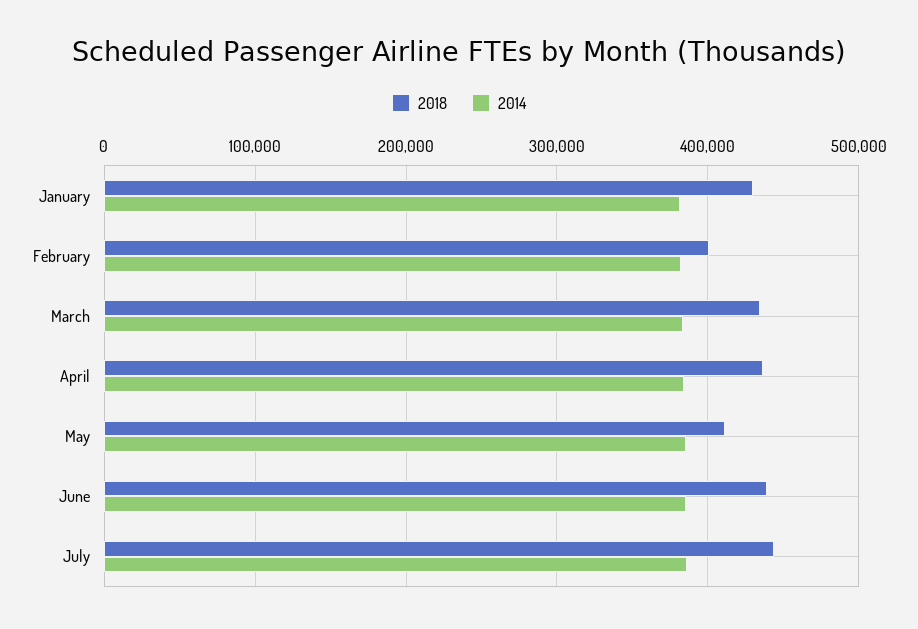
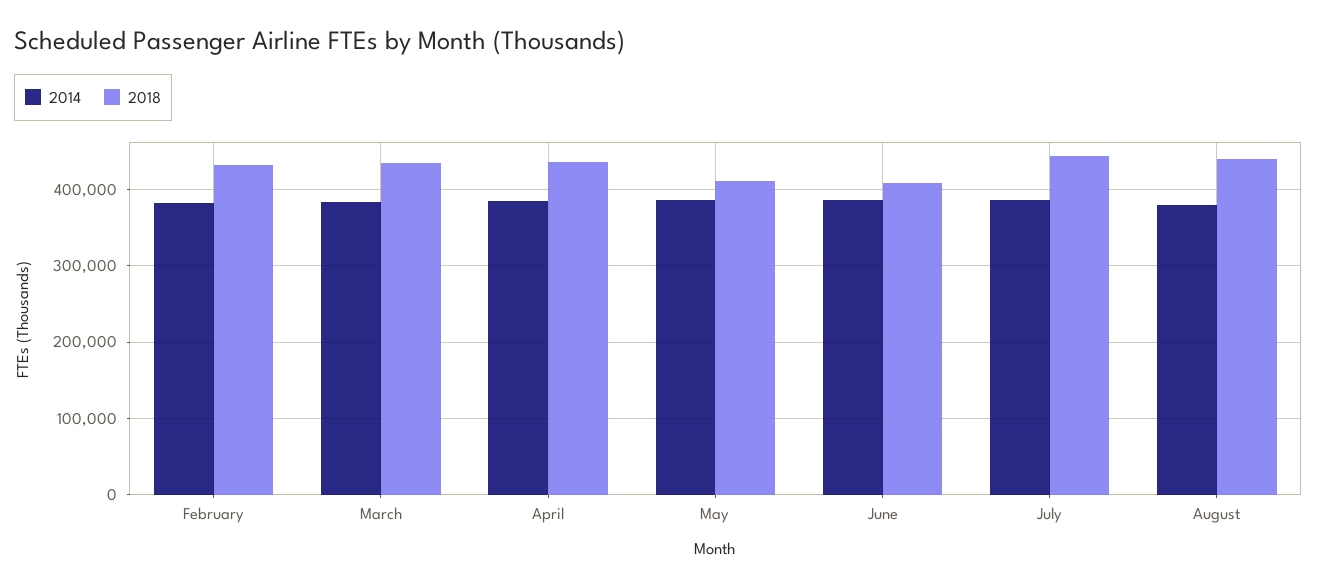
2018, January: 430000 -> none
2014, January: 380000 -> none
2018, February: 400000 -> 430000
2018, June: 440000 -> 410000
2014, August: none -> 380000
2018, August: none -> 440000

